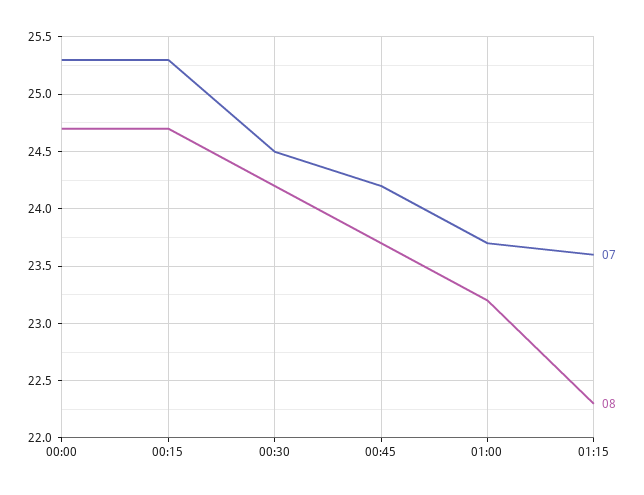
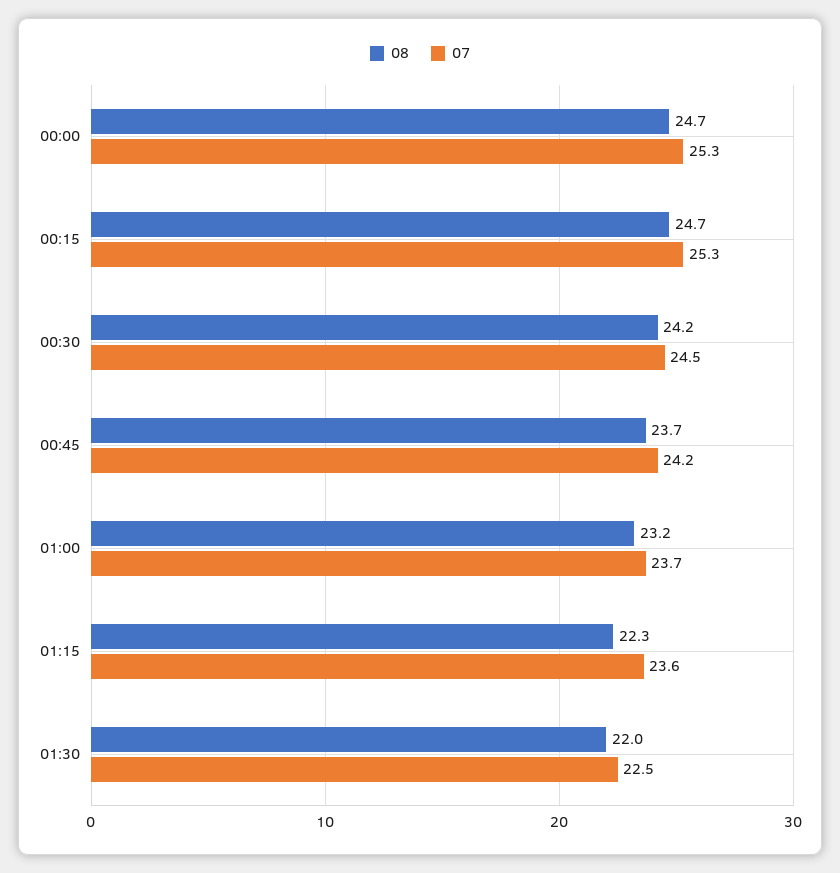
08, 01:30: none -> 22
07, 01:30: none -> 22.5

